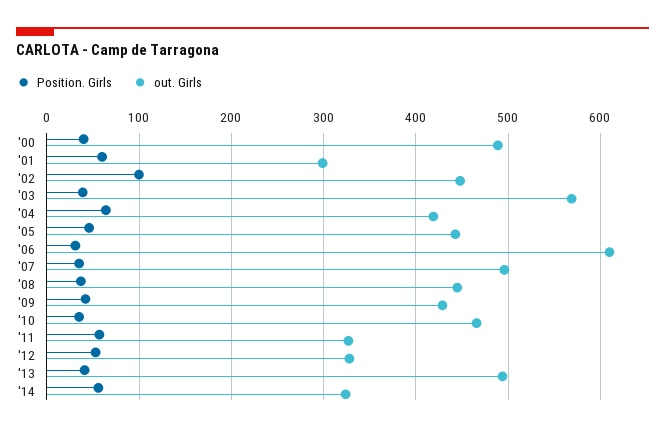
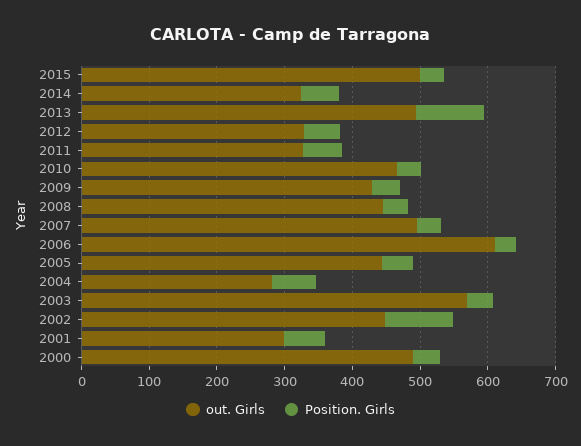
out. Girls, '04: 420 -> 280
Position. Girls, '13: 40 -> 100
out. Girls, 2015: none -> 500
Position. Girls, 2015: none -> 40

